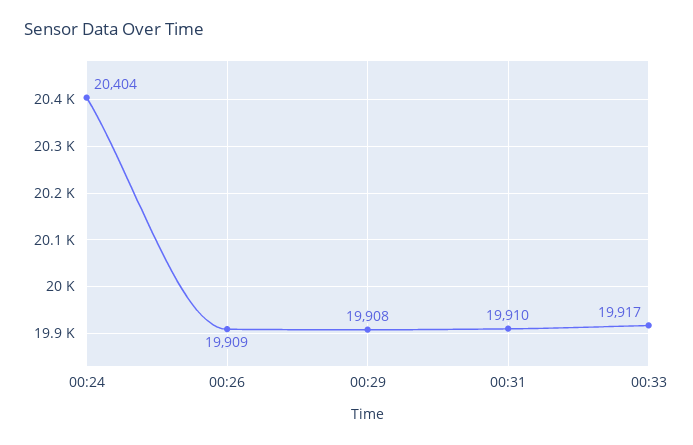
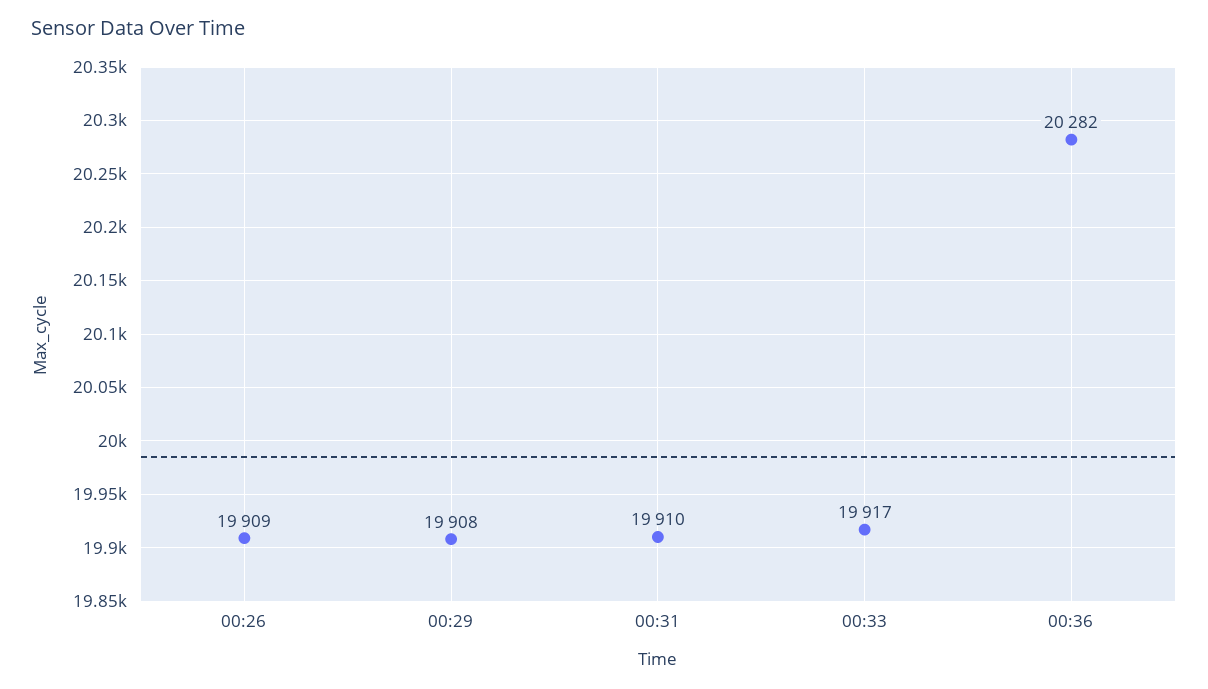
00:24: 20404 -> none
00:36: none -> 20282

